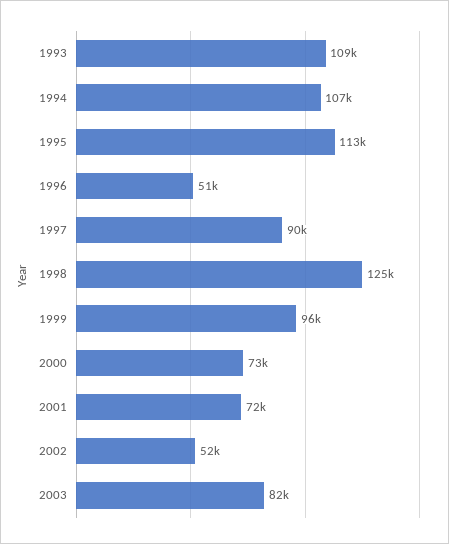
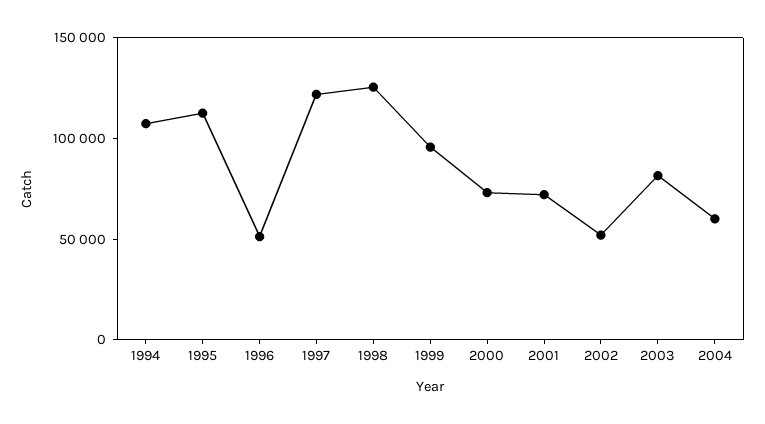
1993: 109000 -> none
1997: 90000 -> 120000
2004: none -> 60000

